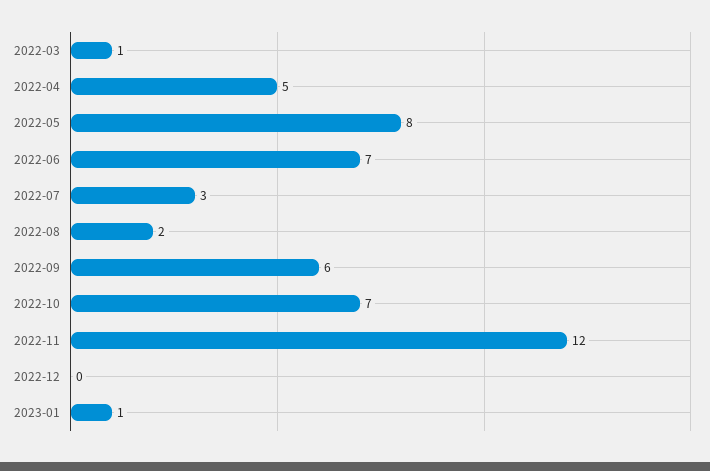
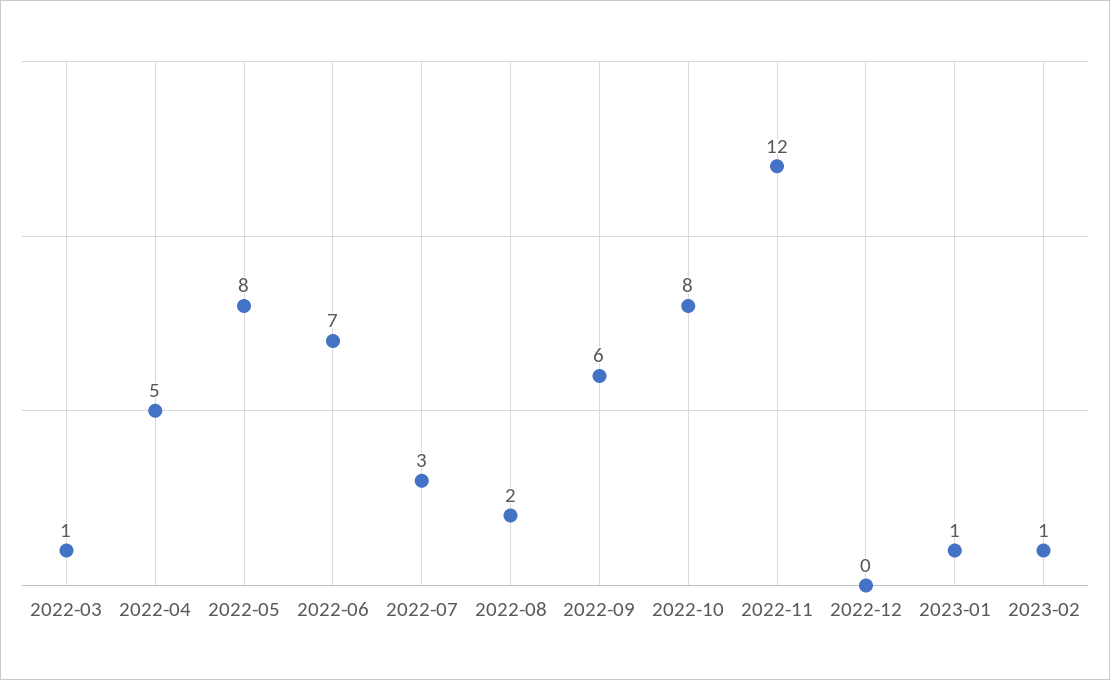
2022-10: 7 -> 8
2023-02: none -> 1

